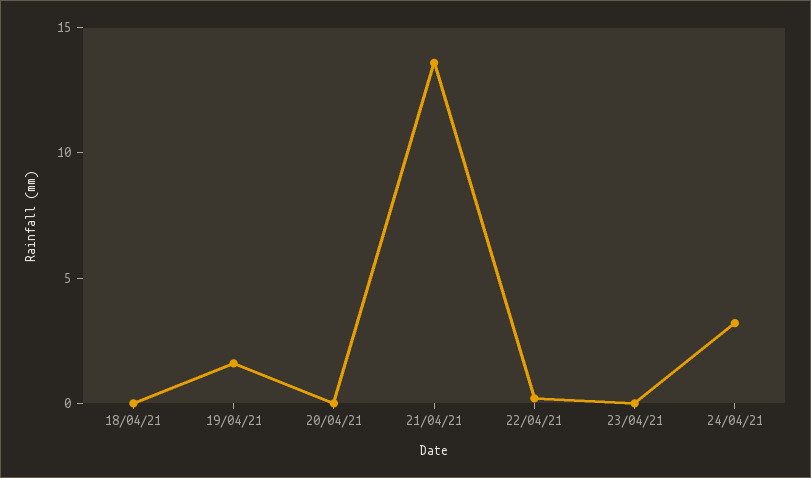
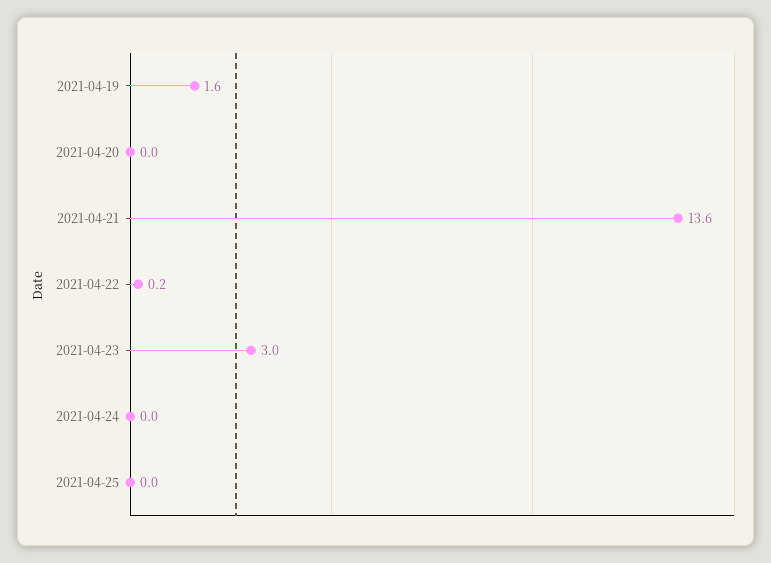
18/04/21: 0 -> none
23/04/21: 0 -> 3
24/04/21: 3 -> 0
2021-04-25: none -> 0

